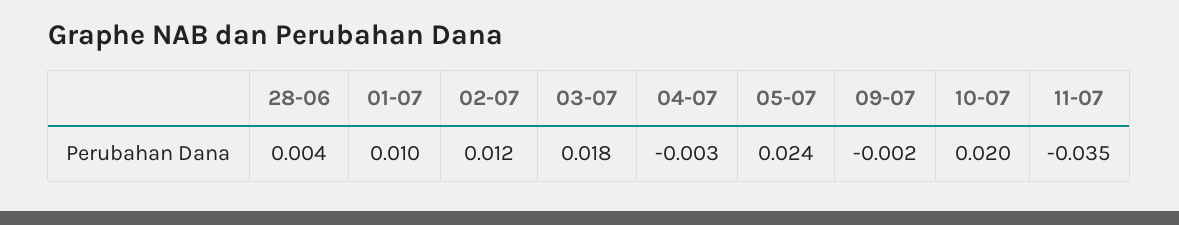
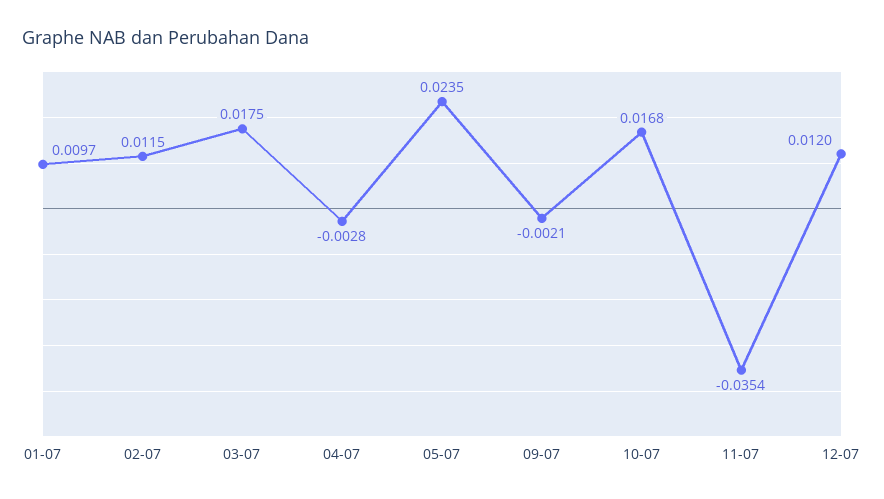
28-06: 0.004 -> none
10-07: 0.02 -> 0.0168
12-07: none -> 0.012

